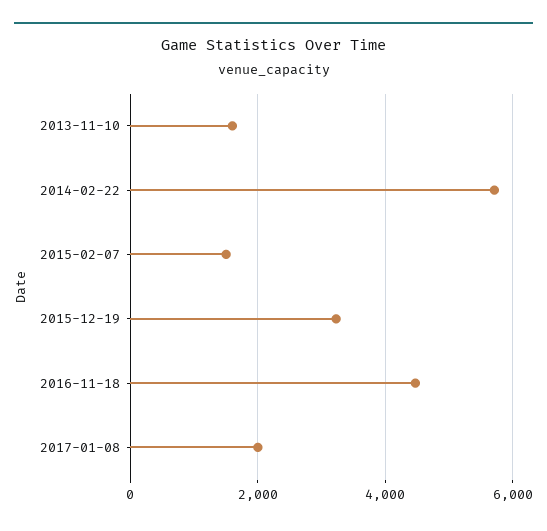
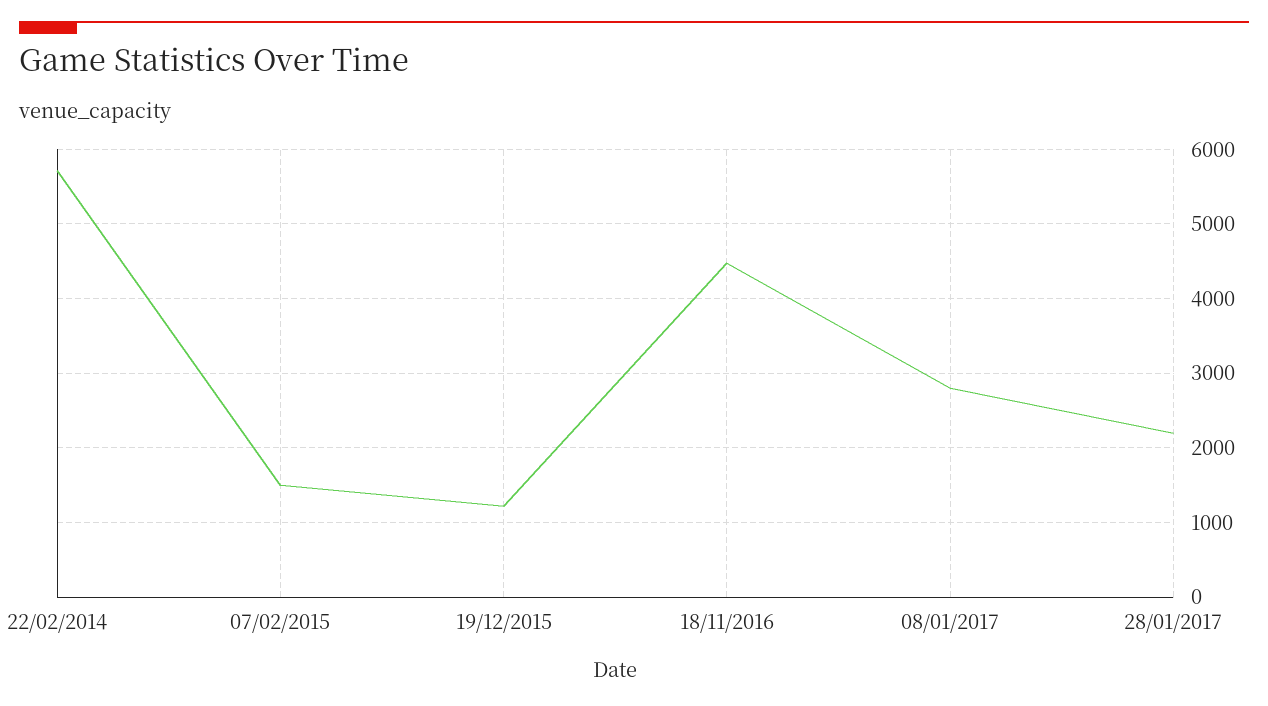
2013-11-10: 1600 -> none
2015-12-19: 3200 -> 1200
2017-01-08: 2000 -> 2800
28/01/2017: none -> 2200

